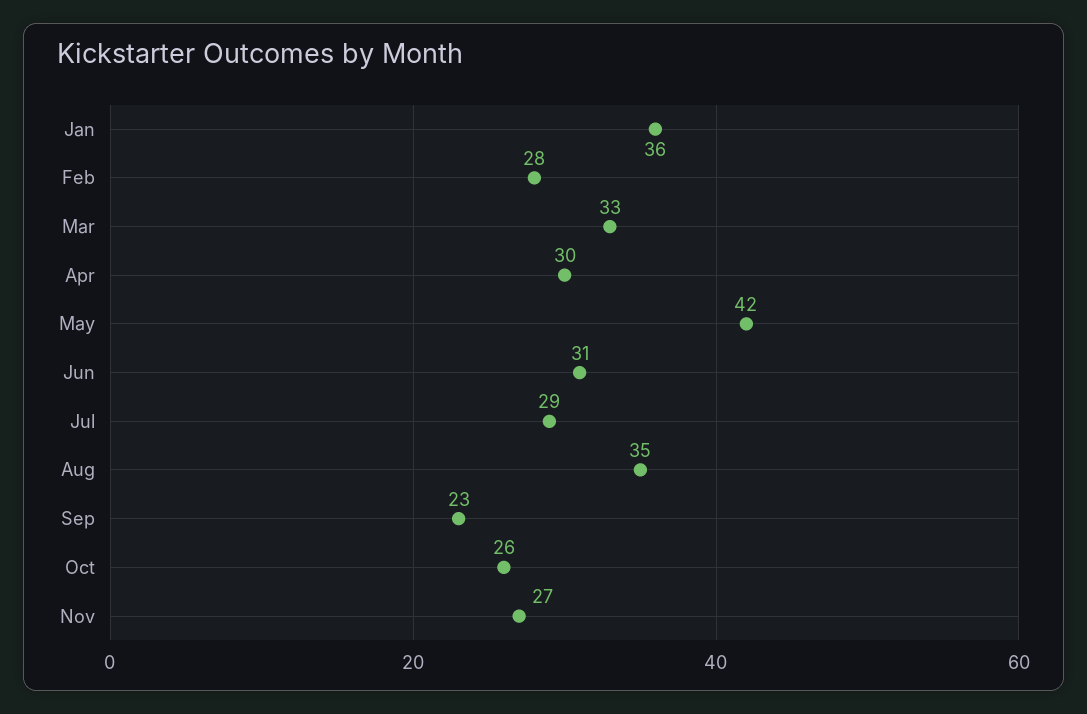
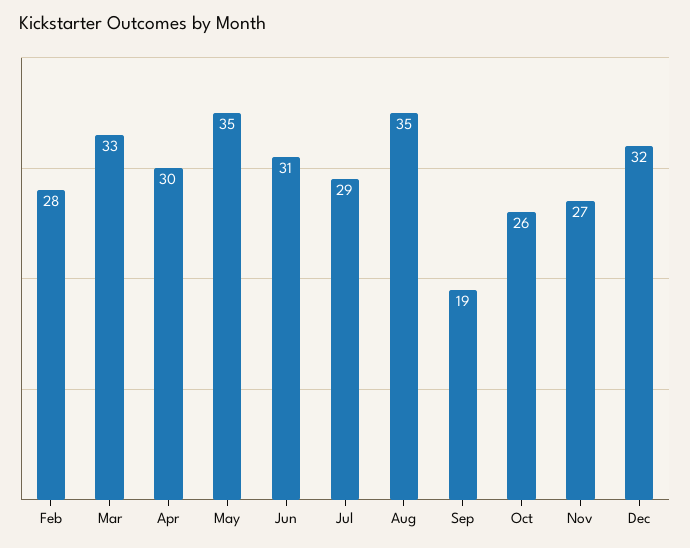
Jan: 36 -> none
May: 42 -> 35
Sep: 23 -> 19
Dec: none -> 32

